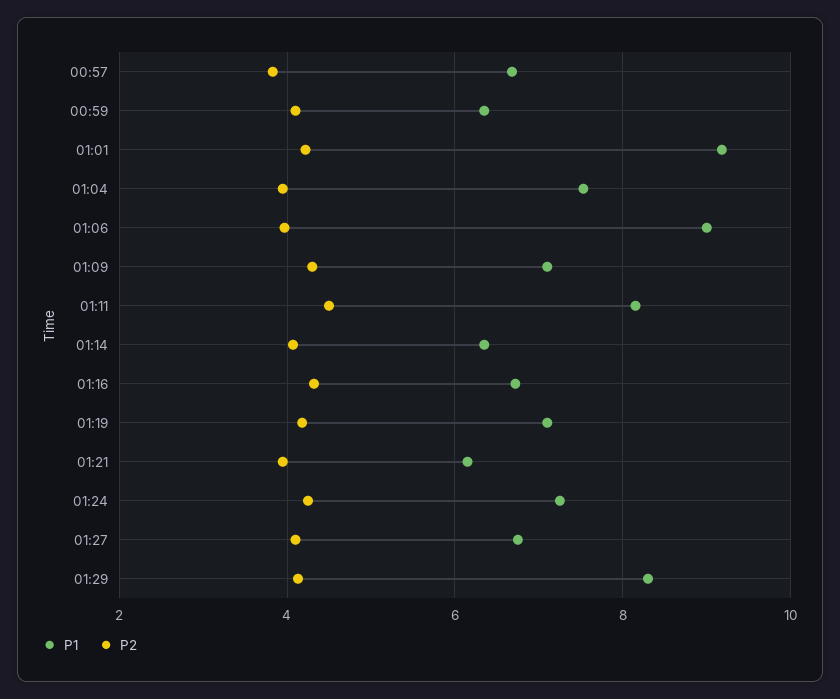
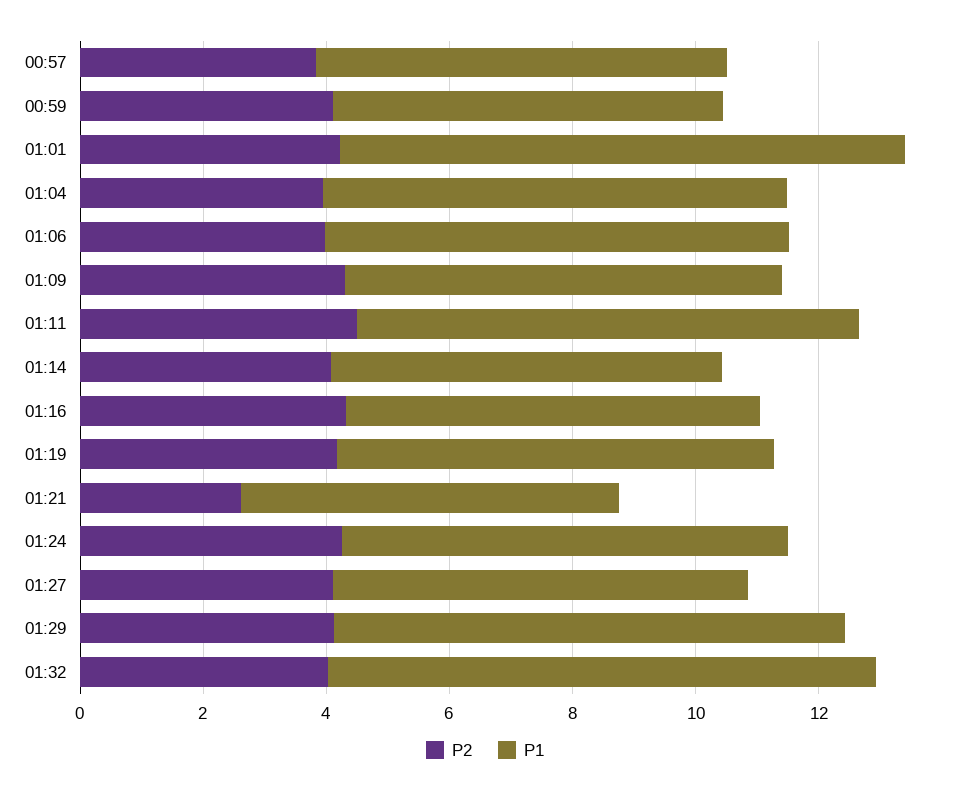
P1, 01:06: 9 -> 7.5
P2, 01:21: 4 -> 2.5
P2, 01:32: none -> 4
P1, 01:32: none -> 9

